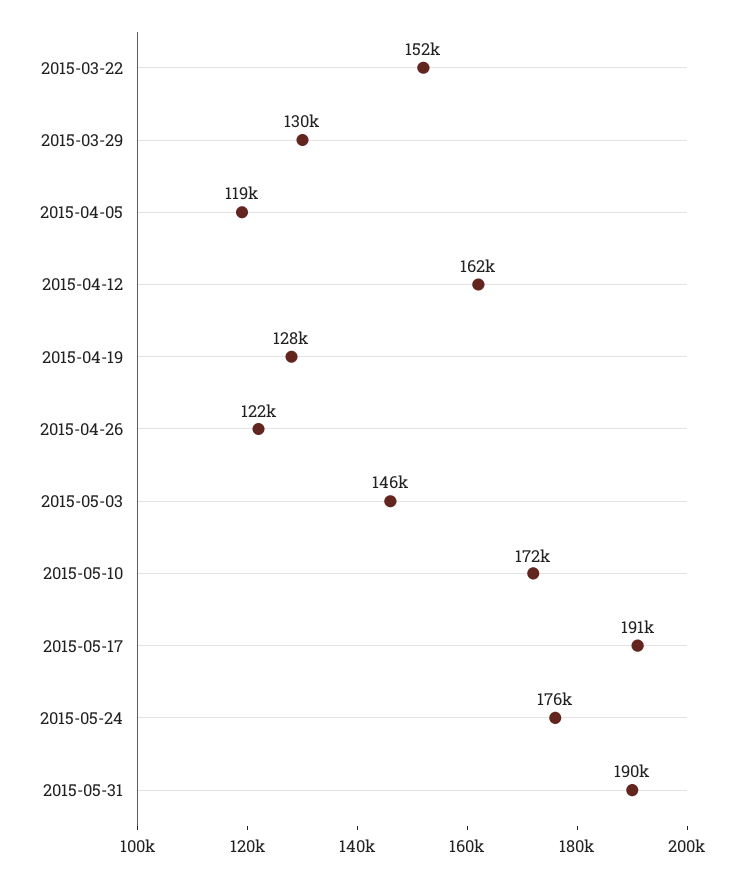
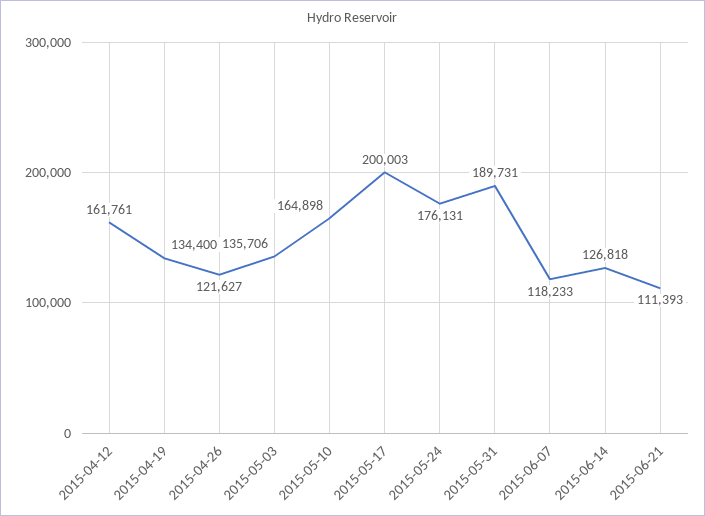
2015-03-22: 152000 -> none
2015-03-29: 130000 -> none
2015-04-05: 119000 -> none
2015-04-19: 128000 -> 134400
2015-05-03: 146000 -> 135706
2015-05-10: 172000 -> 164898
2015-05-17: 191000 -> 200003
2015-06-07: none -> 118233
2015-06-14: none -> 126818
2015-06-21: none -> 111393

